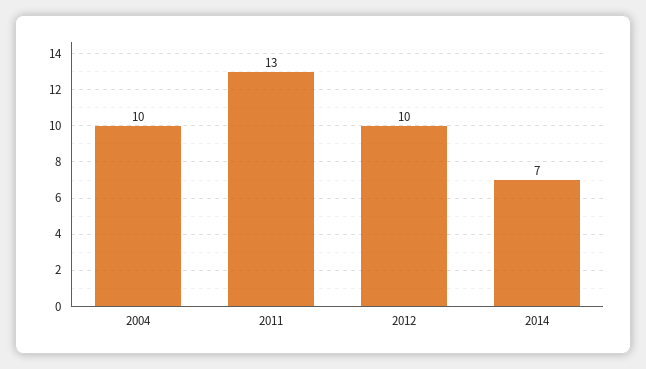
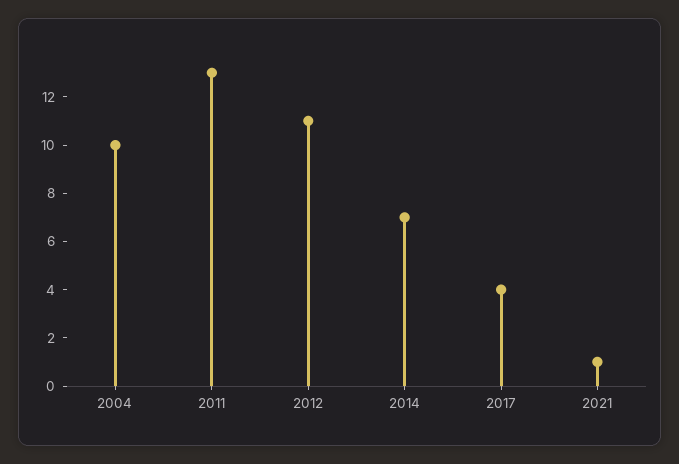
2012: 10 -> 11
2017: none -> 4
2021: none -> 1

